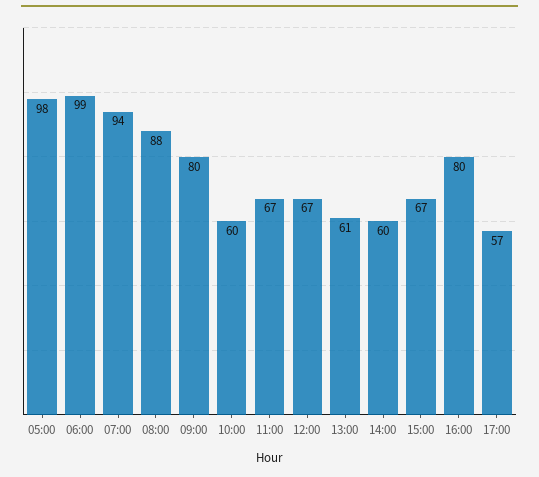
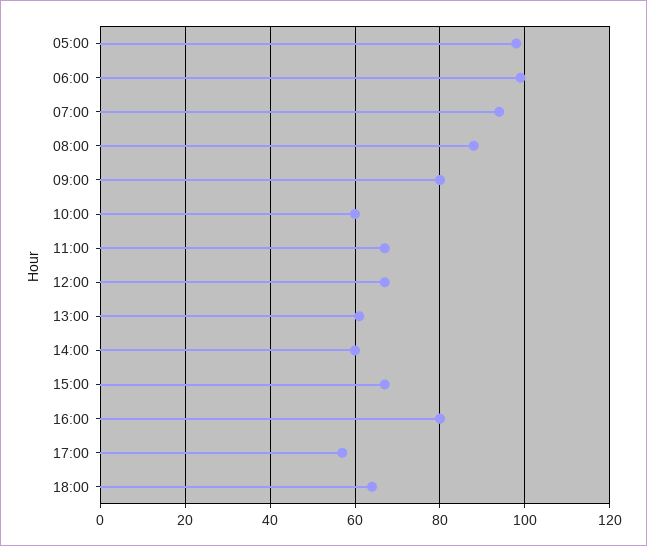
18:00: none -> 65

